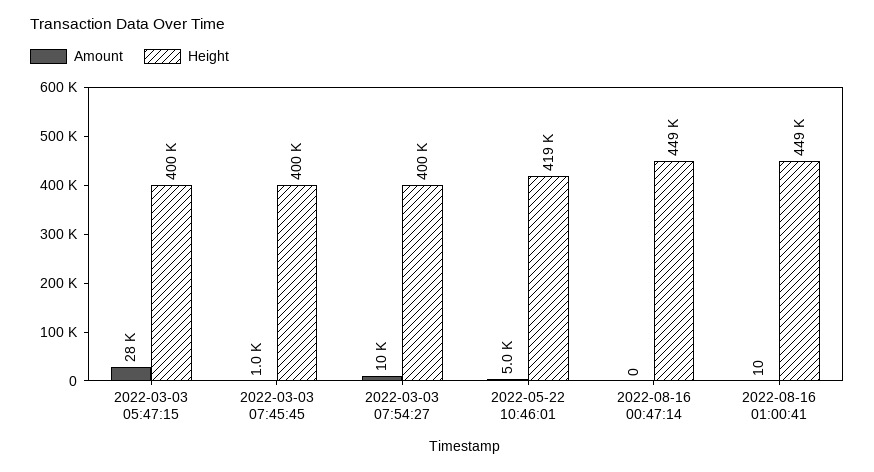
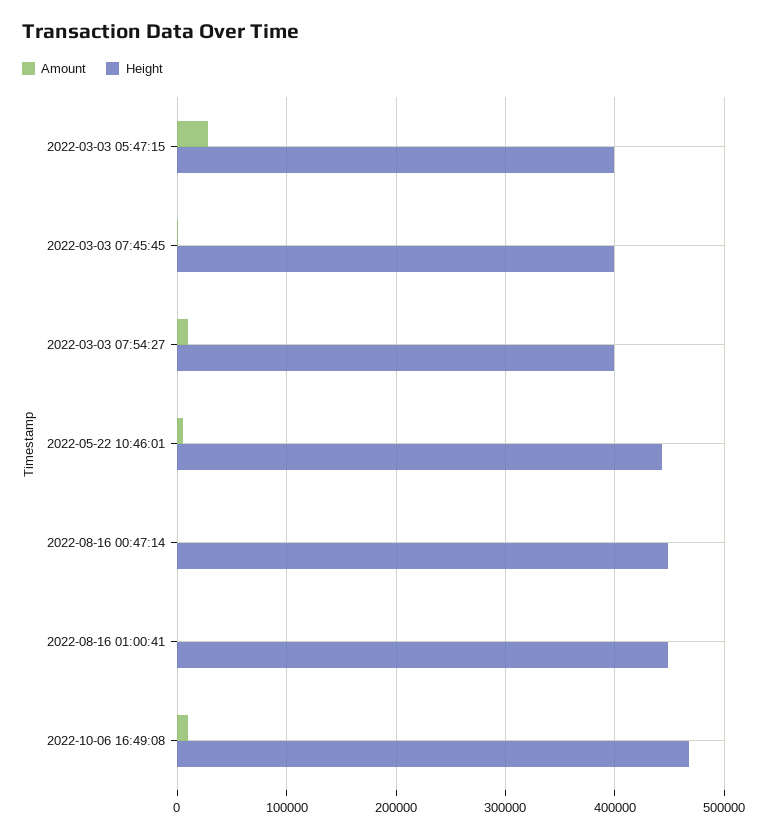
Height, 2022-05-22 10:46:01: 419000 -> 440000
Amount, 2022-10-06 16:49:08: none -> 10000
Height, 2022-10-06 16:49:08: none -> 470000

